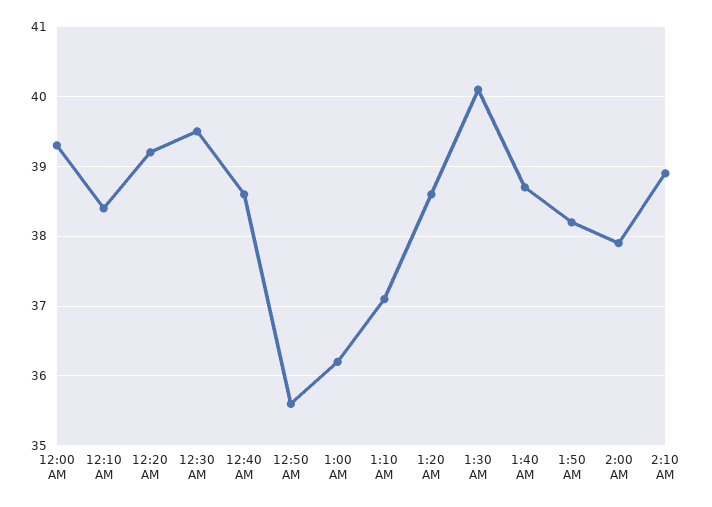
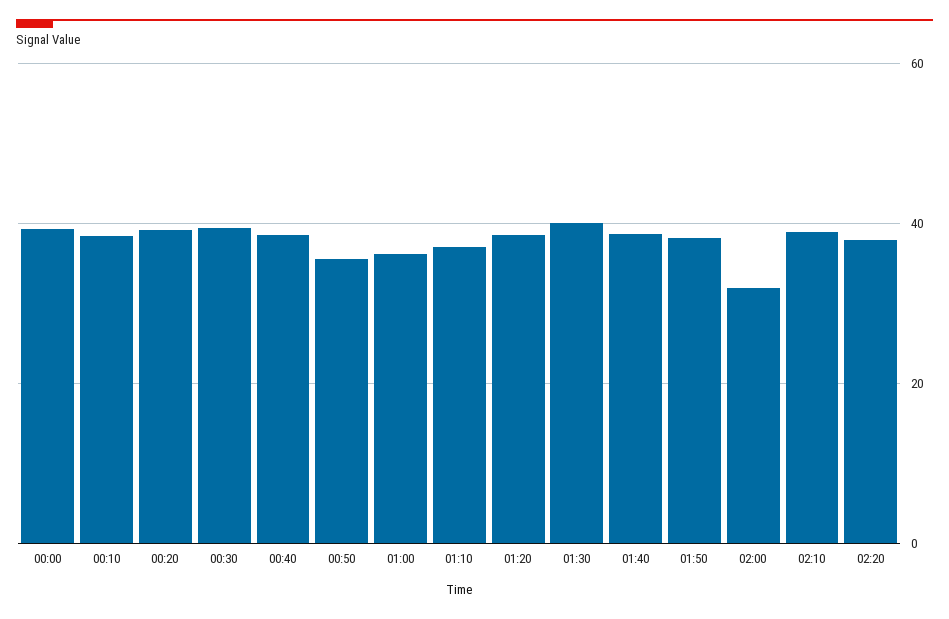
2:00 AM: 37.9 -> 32
02:20: none -> 38

